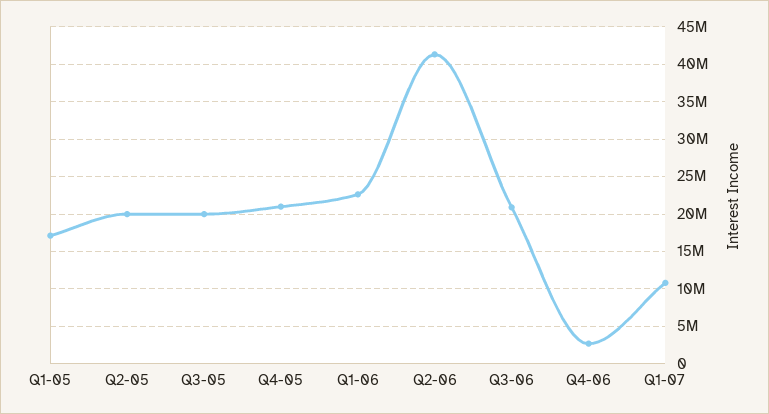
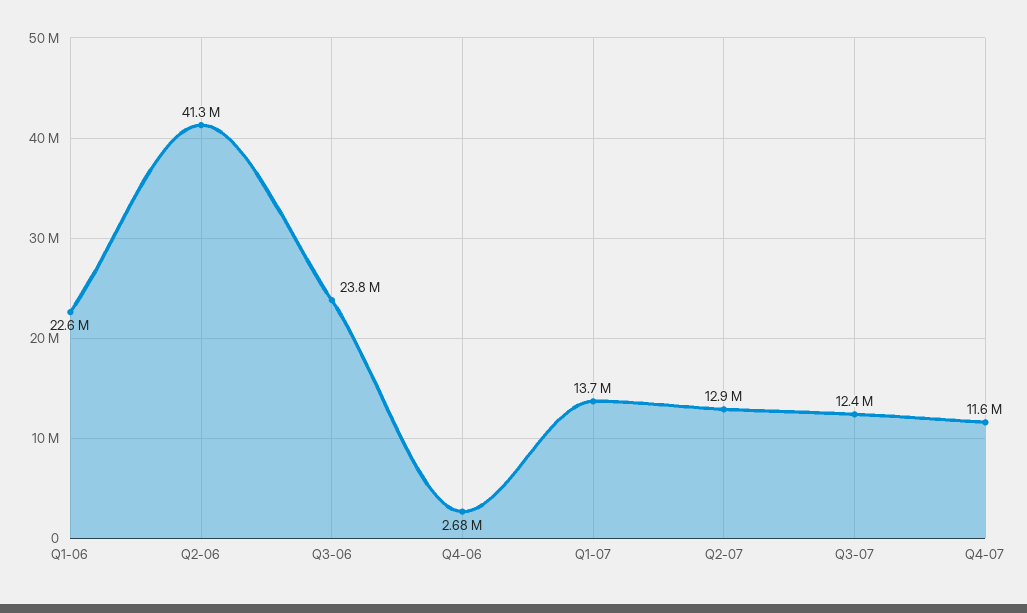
Q1-05: 17000000 -> none
Q2-05: 20000000 -> none
Q3-05: 20000000 -> none
Q4-05: 21000000 -> none
Q3-06: 21000000 -> 23800000
Q1-07: 11000000 -> 13700000
Q2-07: none -> 12900000
Q3-07: none -> 12400000
Q4-07: none -> 11600000

